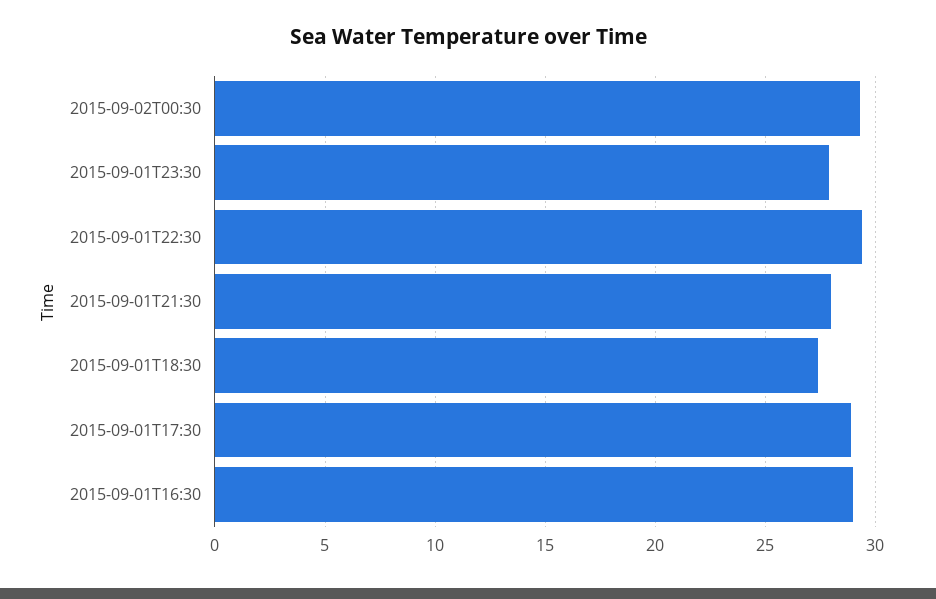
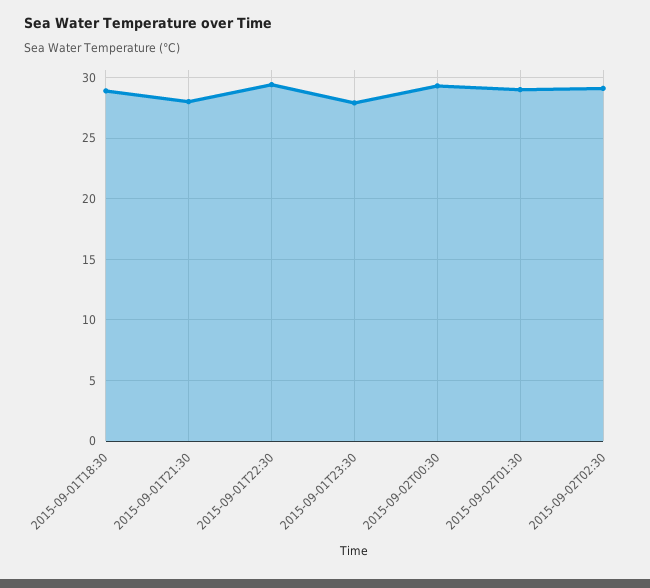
2015-09-01T18:30: 27.5 -> 29
2015-09-01T17:30: 29 -> none
2015-09-01T16:30: 29 -> none
2015-09-02T01:30: none -> 29
2015-09-02T02:30: none -> 29

